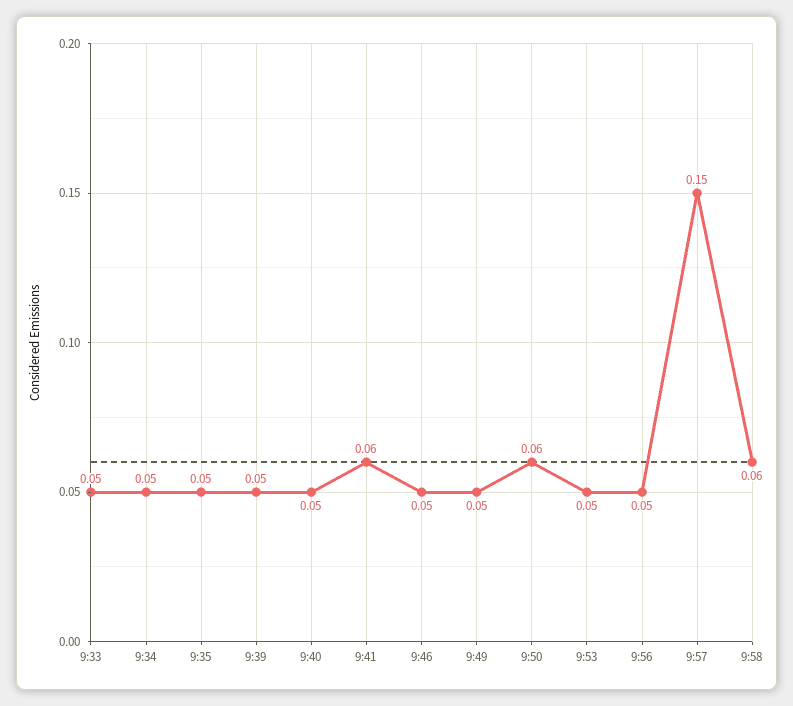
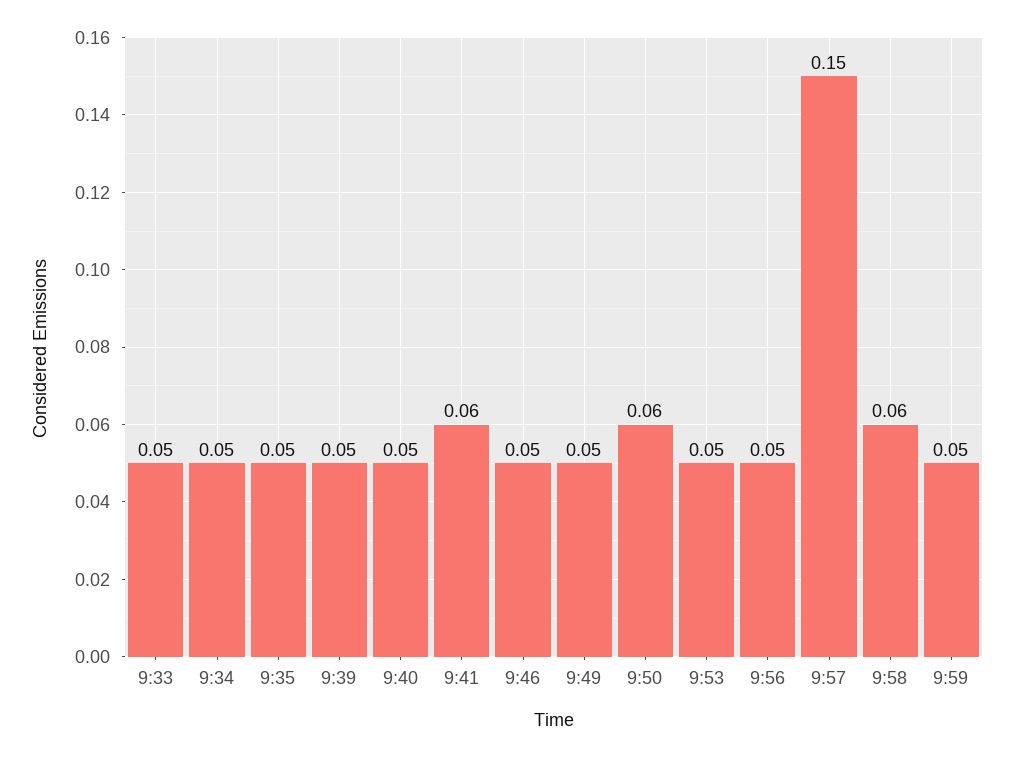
9:59: none -> 0.05

